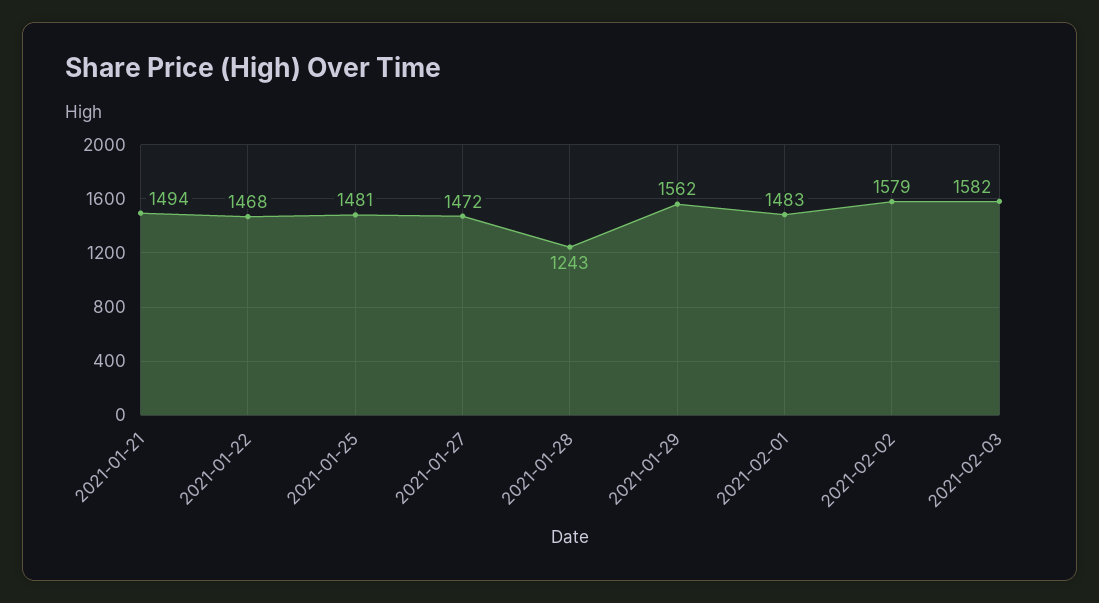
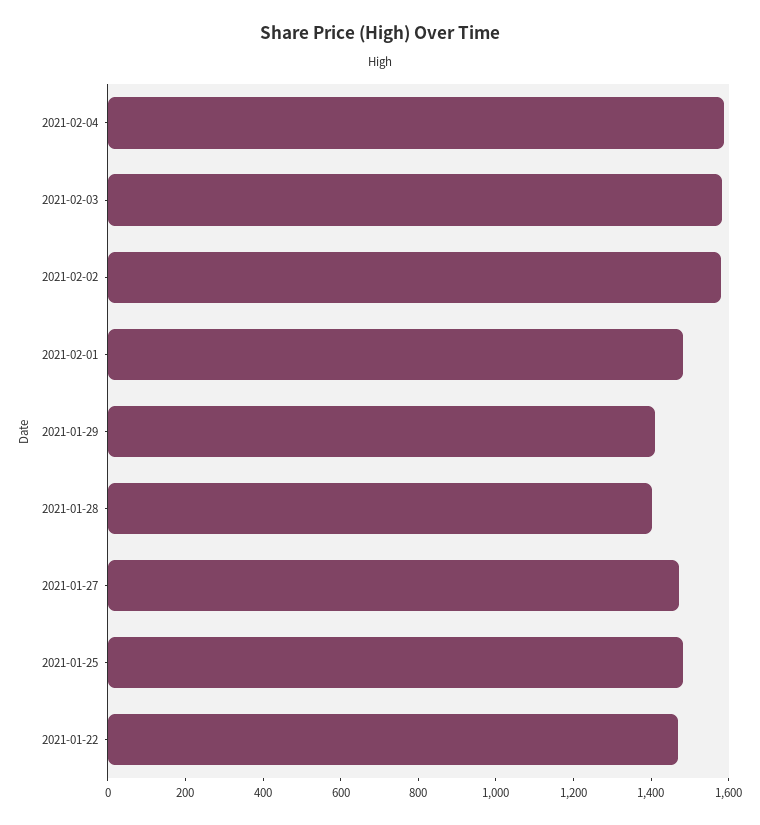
2021-01-21: 1494 -> none
2021-01-28: 1243 -> 1400
2021-01-29: 1562 -> 1400
2021-02-04: none -> 1600

